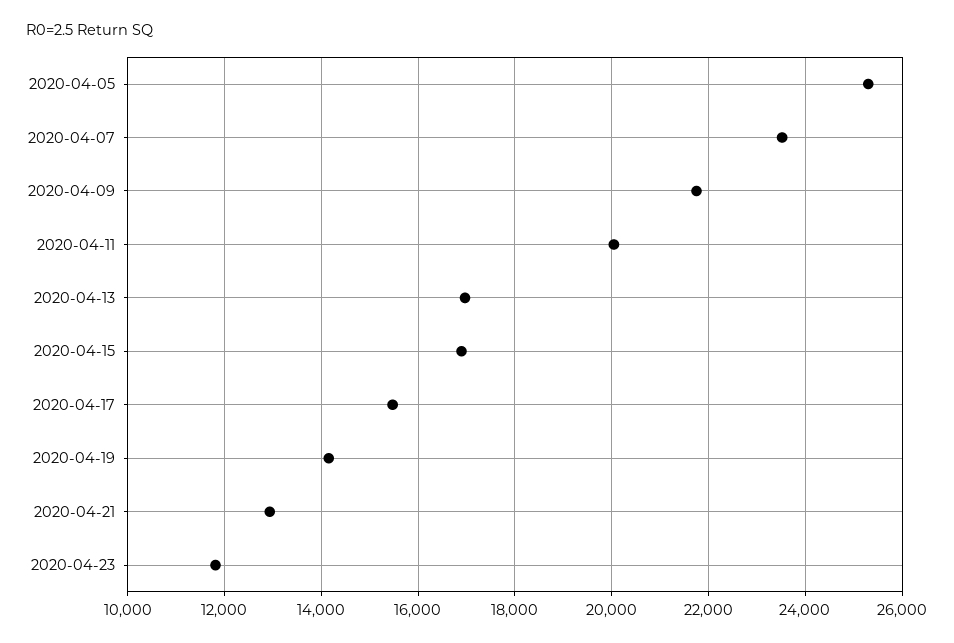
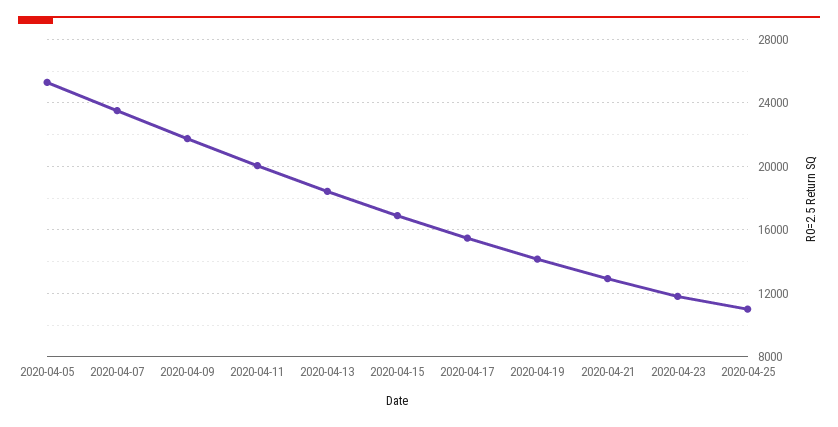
2020-04-13: 17000 -> 18500
2020-04-25: none -> 11000

